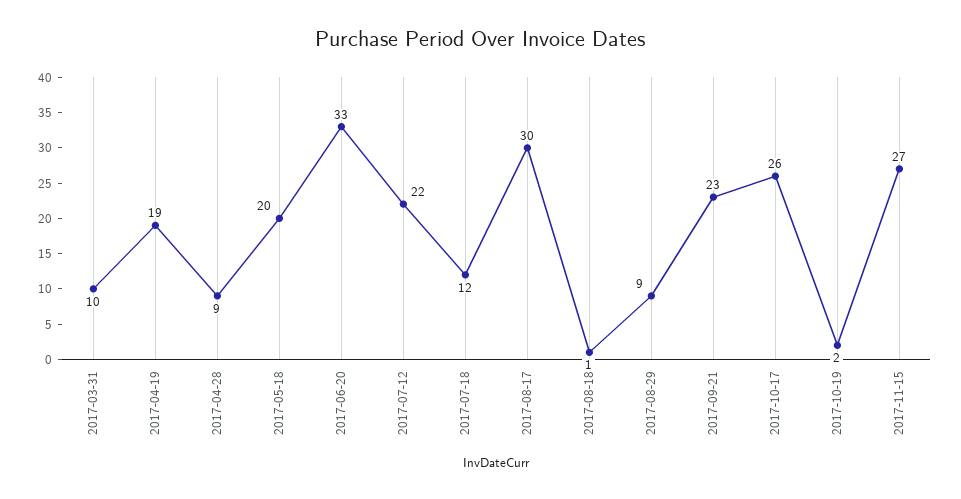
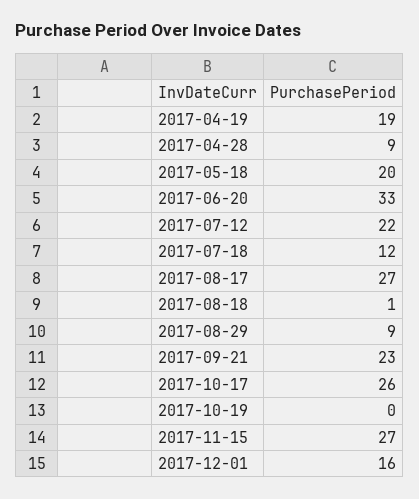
2017-03-31: 10 -> none
2017-08-17: 30 -> 27
2017-10-19: 2 -> 0
2017-12-01: none -> 16

